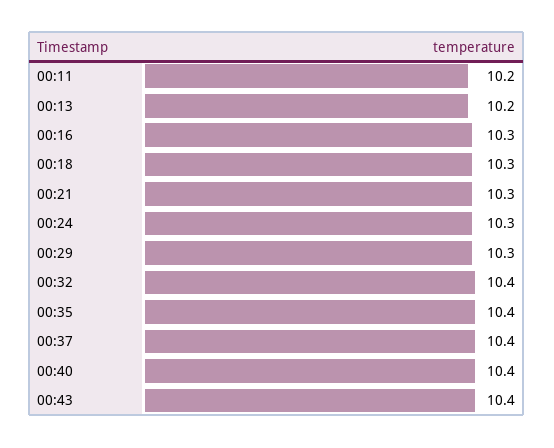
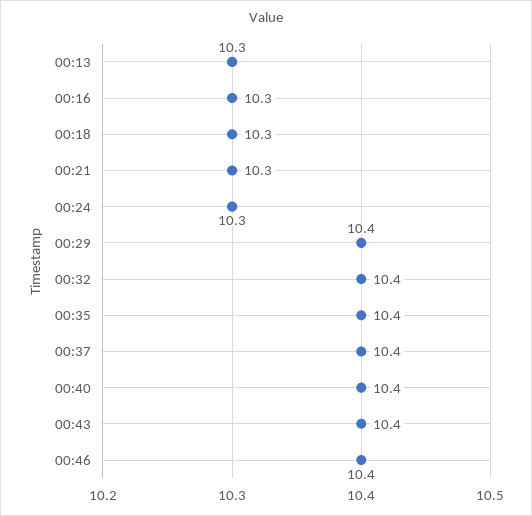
00:11: 10.2 -> none
00:13: 10.2 -> 10.3
00:29: 10.3 -> 10.4
00:46: none -> 10.4

